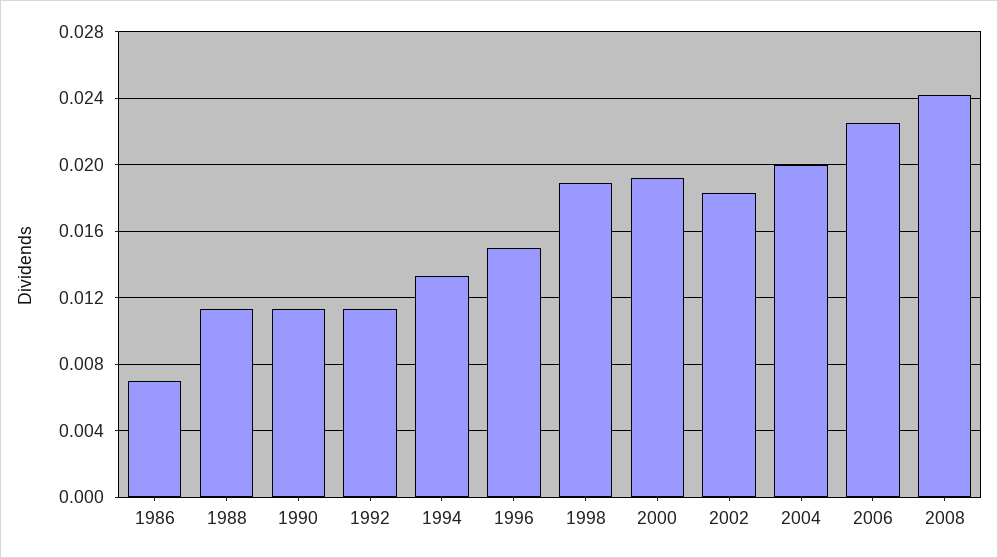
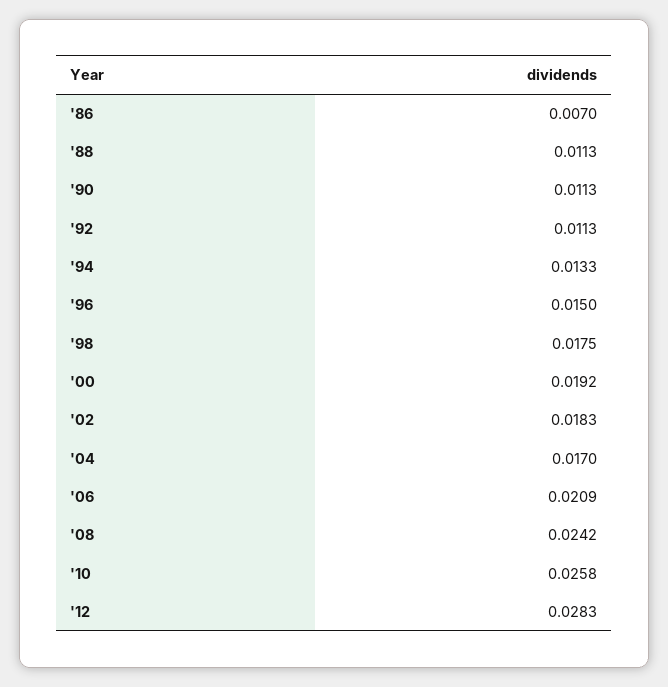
1998: 0.019 -> 0.0175
2004: 0.02 -> 0.017
2006: 0.0225 -> 0.0209
'10: none -> 0.0258
'12: none -> 0.0283

